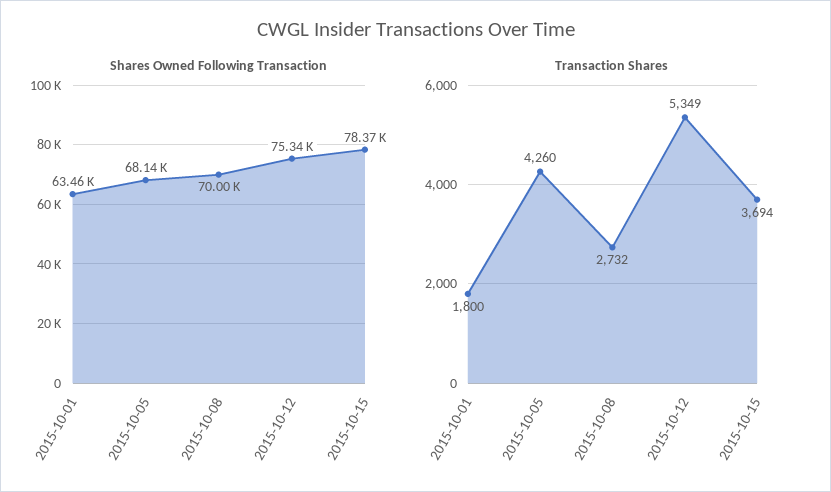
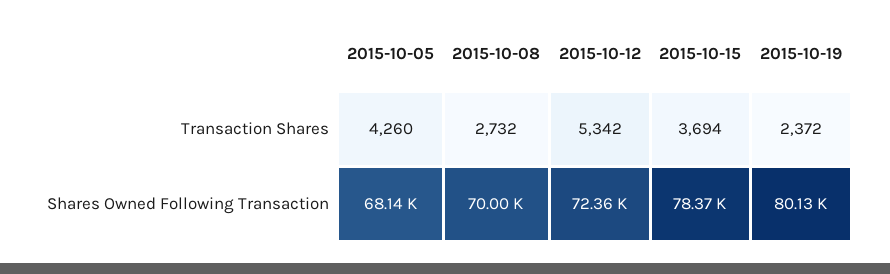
Shares Owned Following Transaction, 2015-10-01: 63460 -> none
Shares Owned Following Transaction, 2015-10-12: 75340 -> 72360
Transaction Shares, 2015-10-01: 1800 -> none
Transaction Shares, 2015-10-12: 5349 -> 5342
Transaction Shares, 2015-10-19: none -> 2372
Shares Owned Following Transaction, 2015-10-19: none -> 80130

